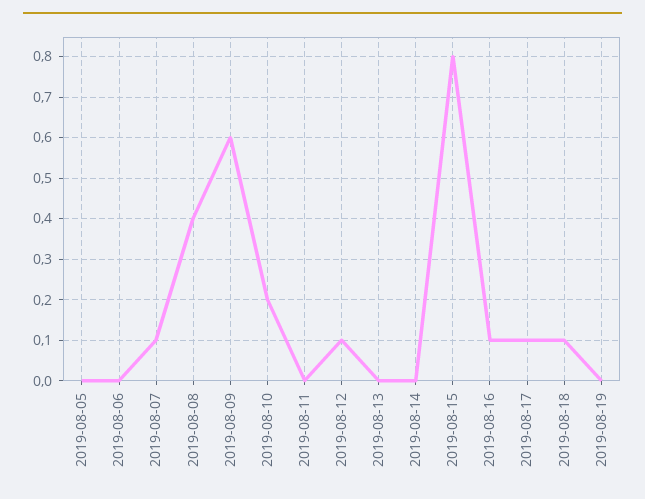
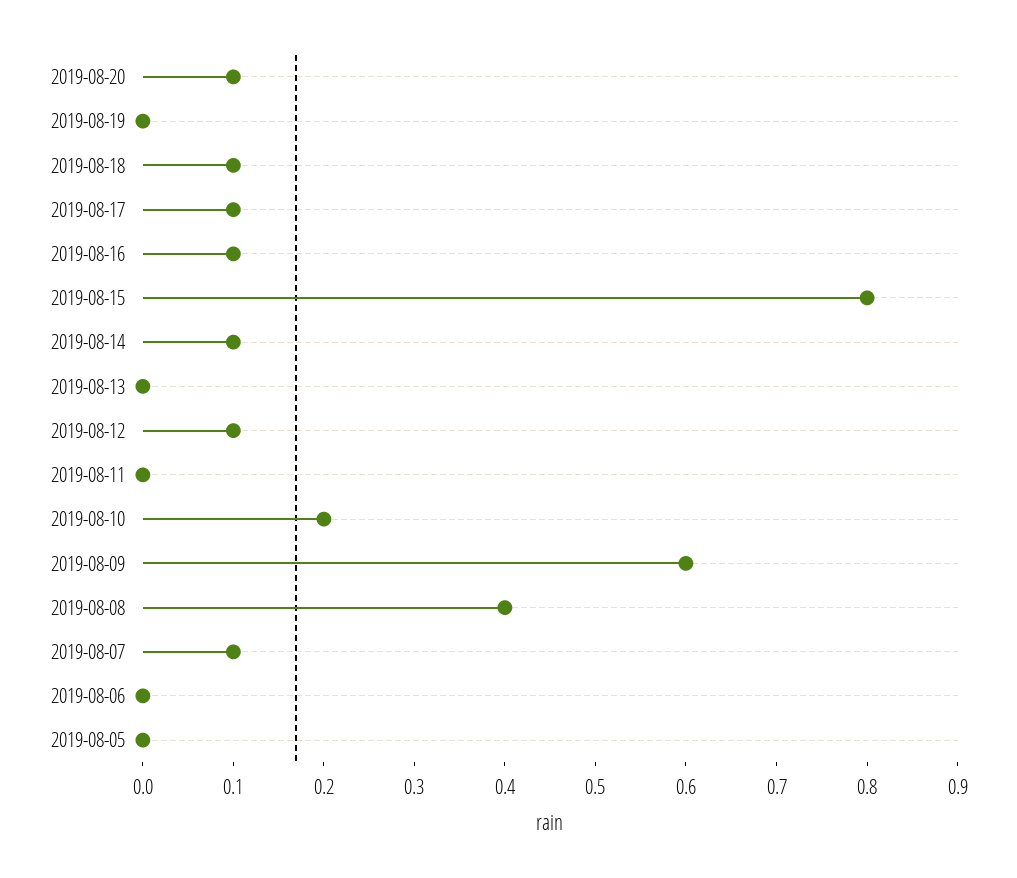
2019-08-14: 0 -> 0.1
2019-08-20: none -> 0.1

